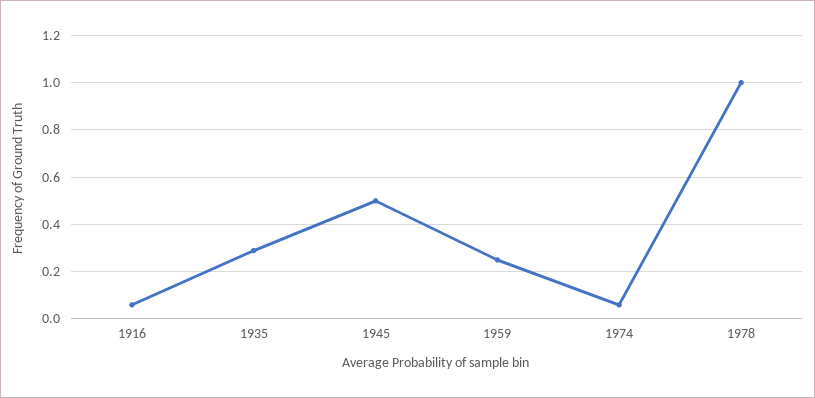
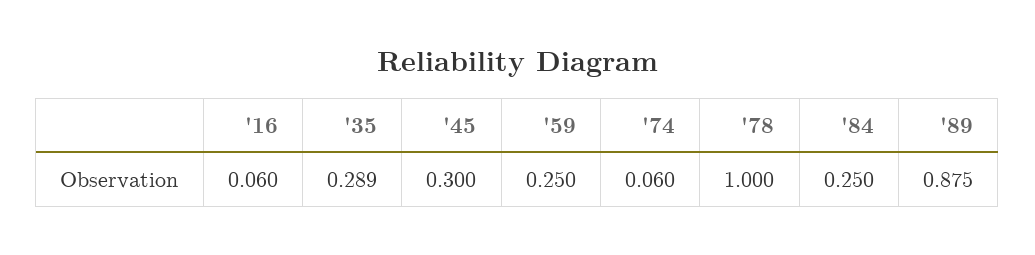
1945: 0.5 -> 0.3
'84: none -> 0.25
'89: none -> 0.875

